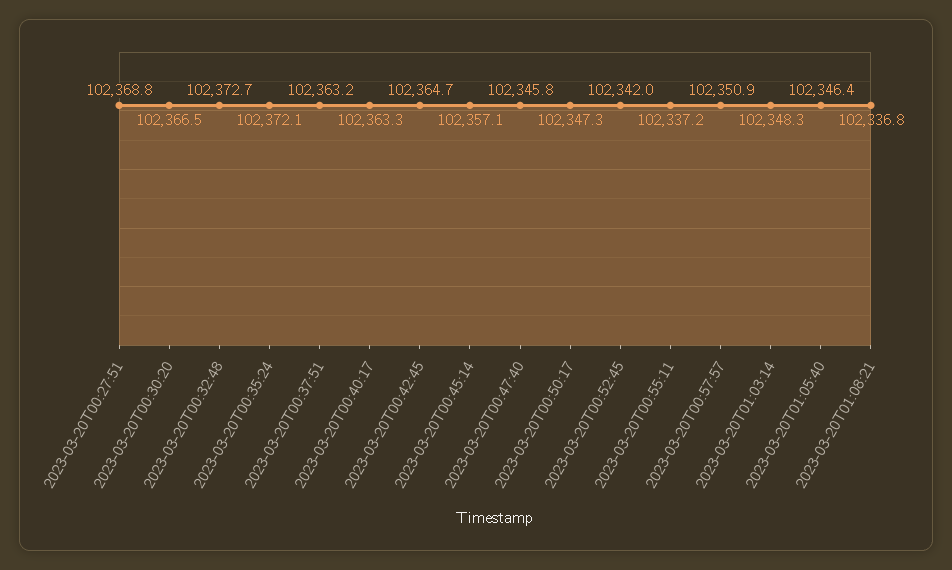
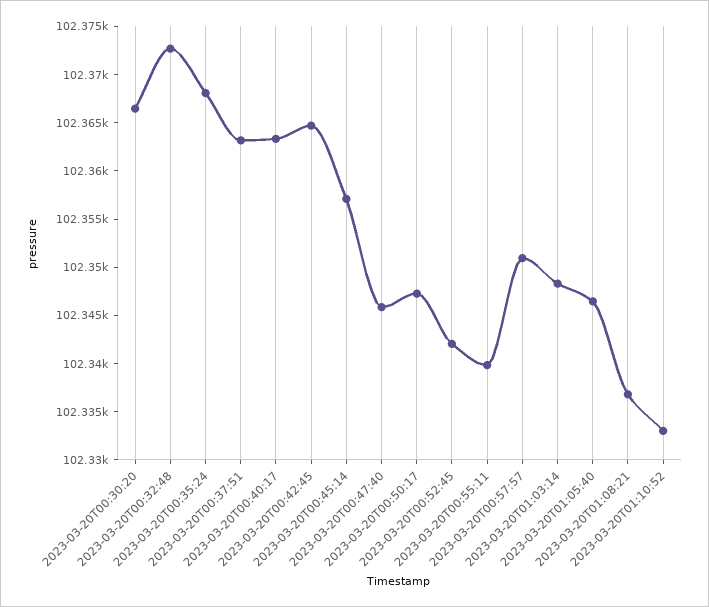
2023-03-20T00:27:51: 102368.8 -> none
2023-03-20T00:35:24: 102372.1 -> 102368
2023-03-20T00:55:11: 102337.2 -> 102340
2023-03-20T01:10:52: none -> 102333

